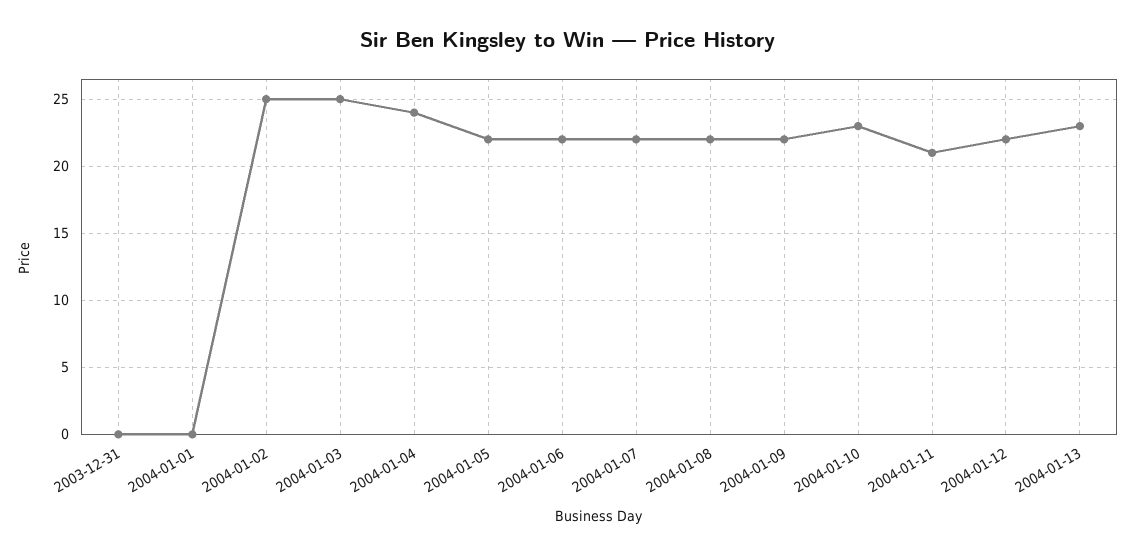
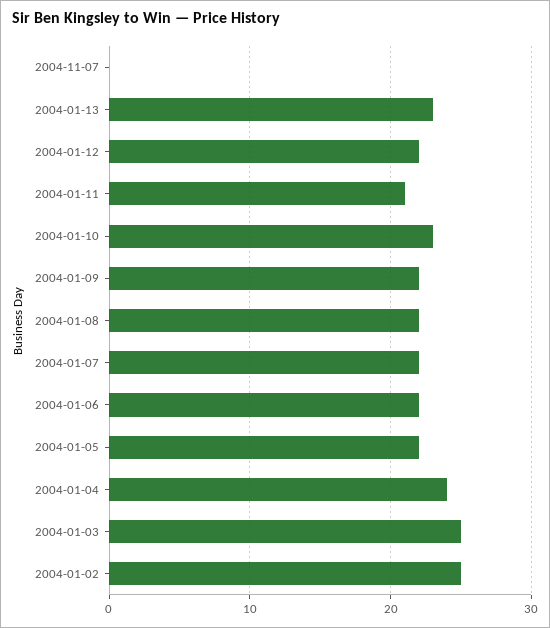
2003-12-31: 0 -> none
2004-01-01: 0 -> none
2004-11-07: none -> 0

